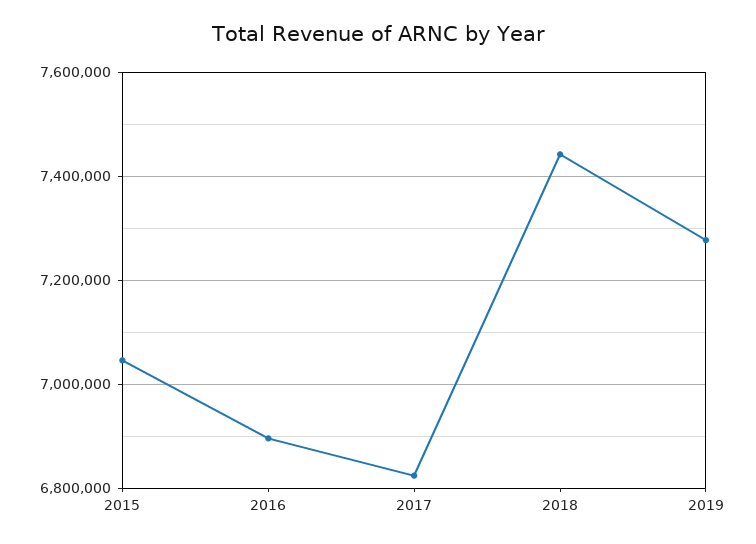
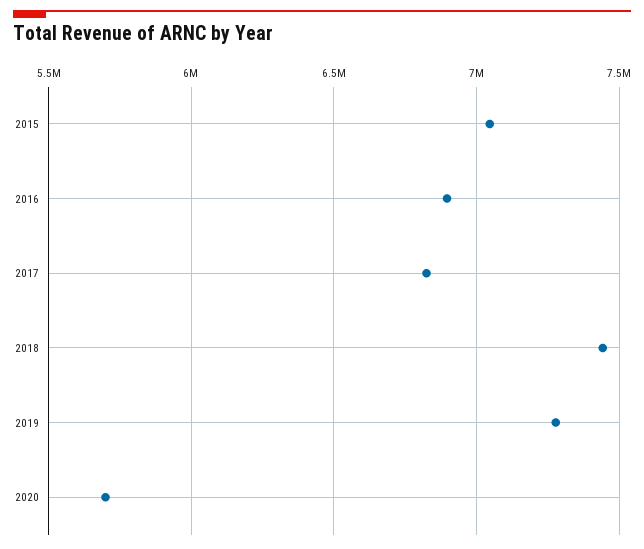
2020: none -> 5700000

